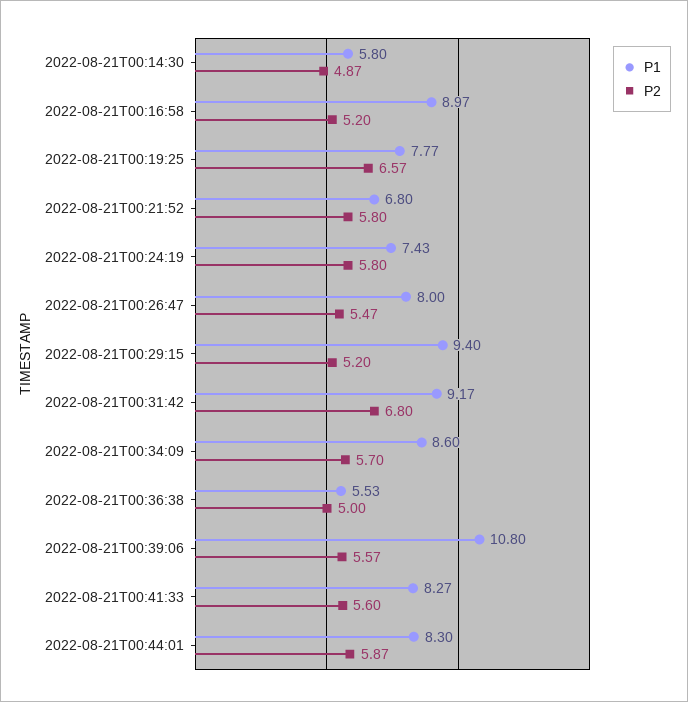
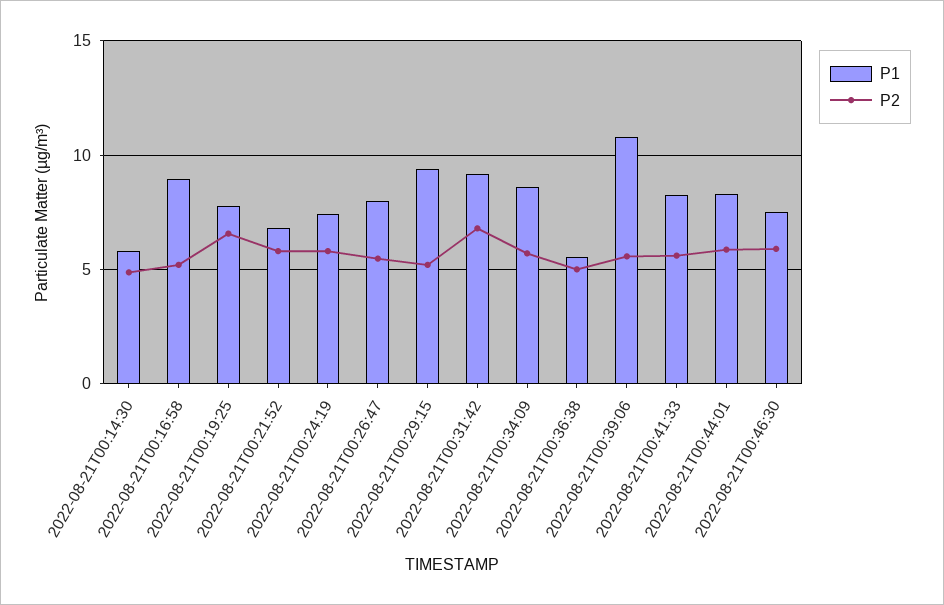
P1, 2022-08-21T00:46:30: none -> 7.5
P2, 2022-08-21T00:46:30: none -> 6

